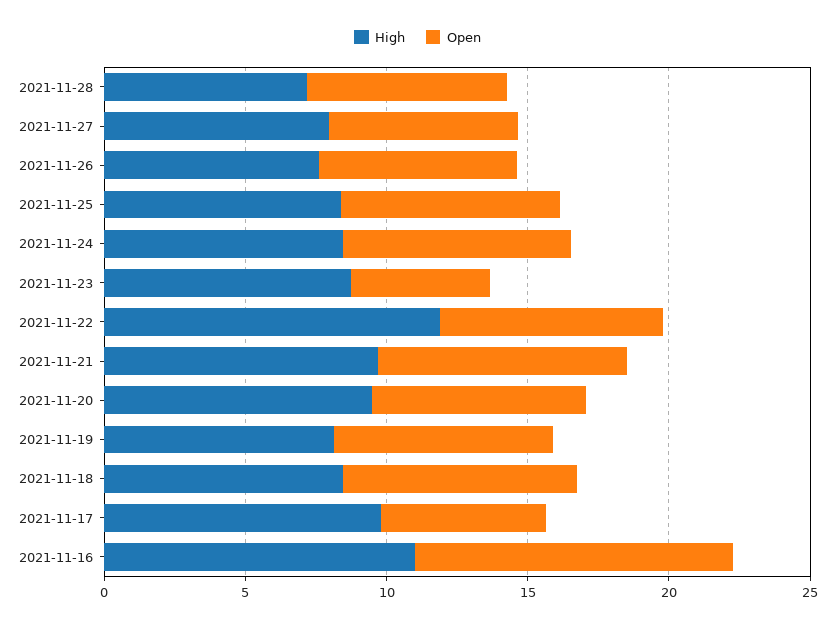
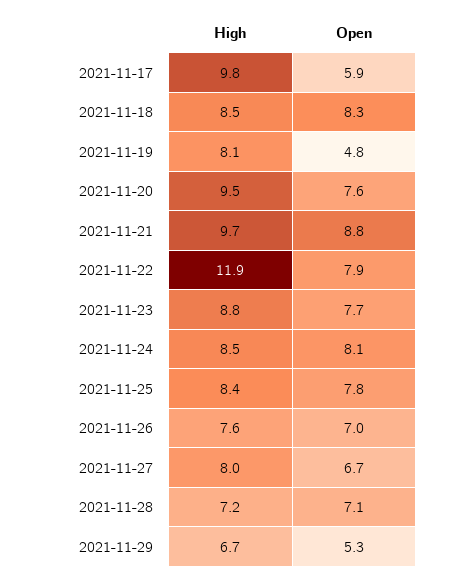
Open, 2021-11-23: 5 -> 7.7
Open, 2021-11-19: 8 -> 4.8
High, 2021-11-16: 11 -> none
Open, 2021-11-16: 11 -> none
High, 2021-11-29: none -> 6.7
Open, 2021-11-29: none -> 5.3

